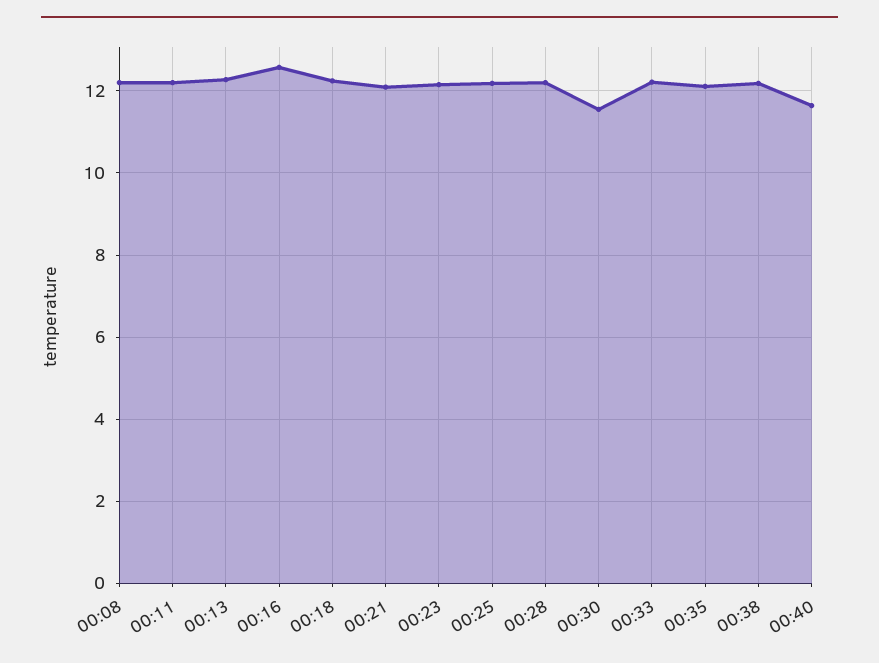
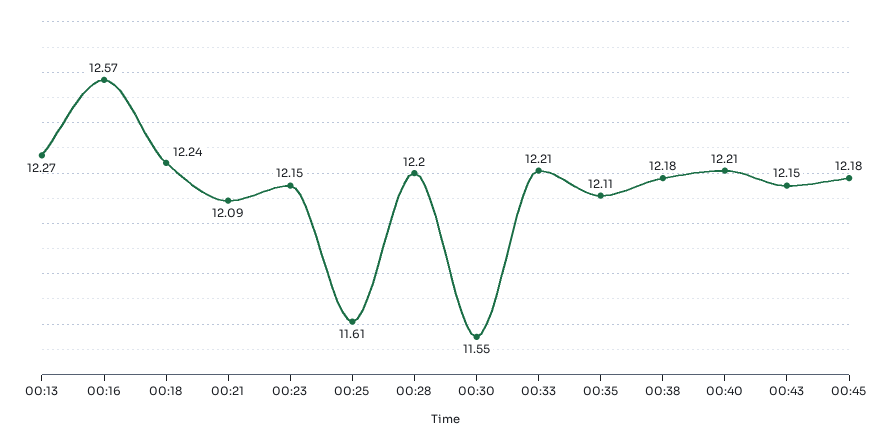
00:08: 12.2 -> none
00:11: 12.2 -> none
00:25: 12.2 -> 11.61
00:40: 11.6 -> 12.21
00:43: none -> 12.15
00:45: none -> 12.18

